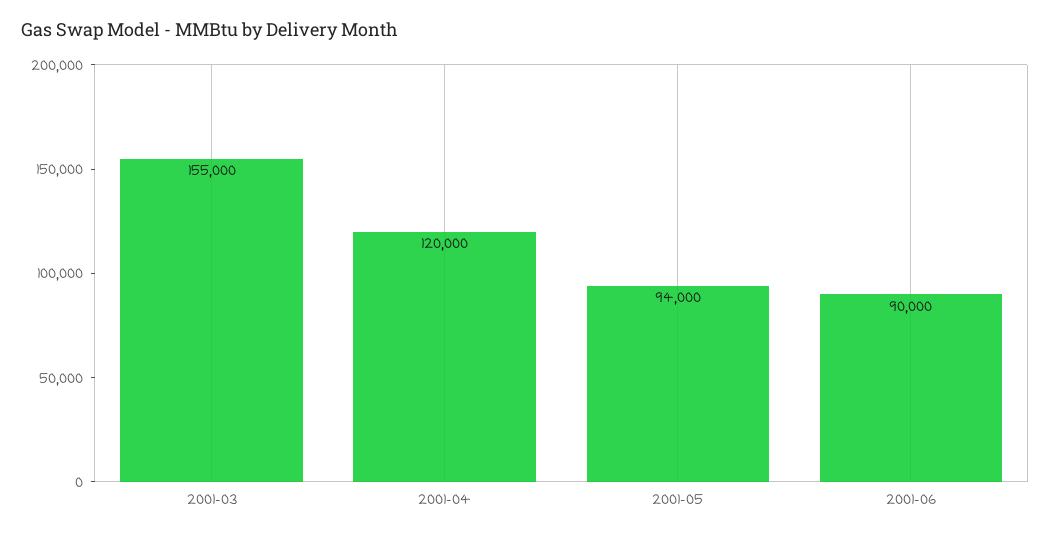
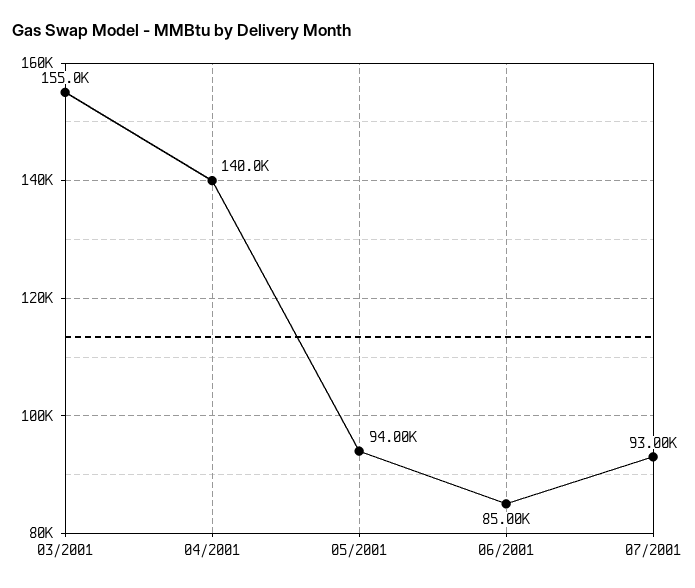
2001-04: 120000 -> 140000
2001-06: 90000 -> 85000
07/2001: none -> 93000

